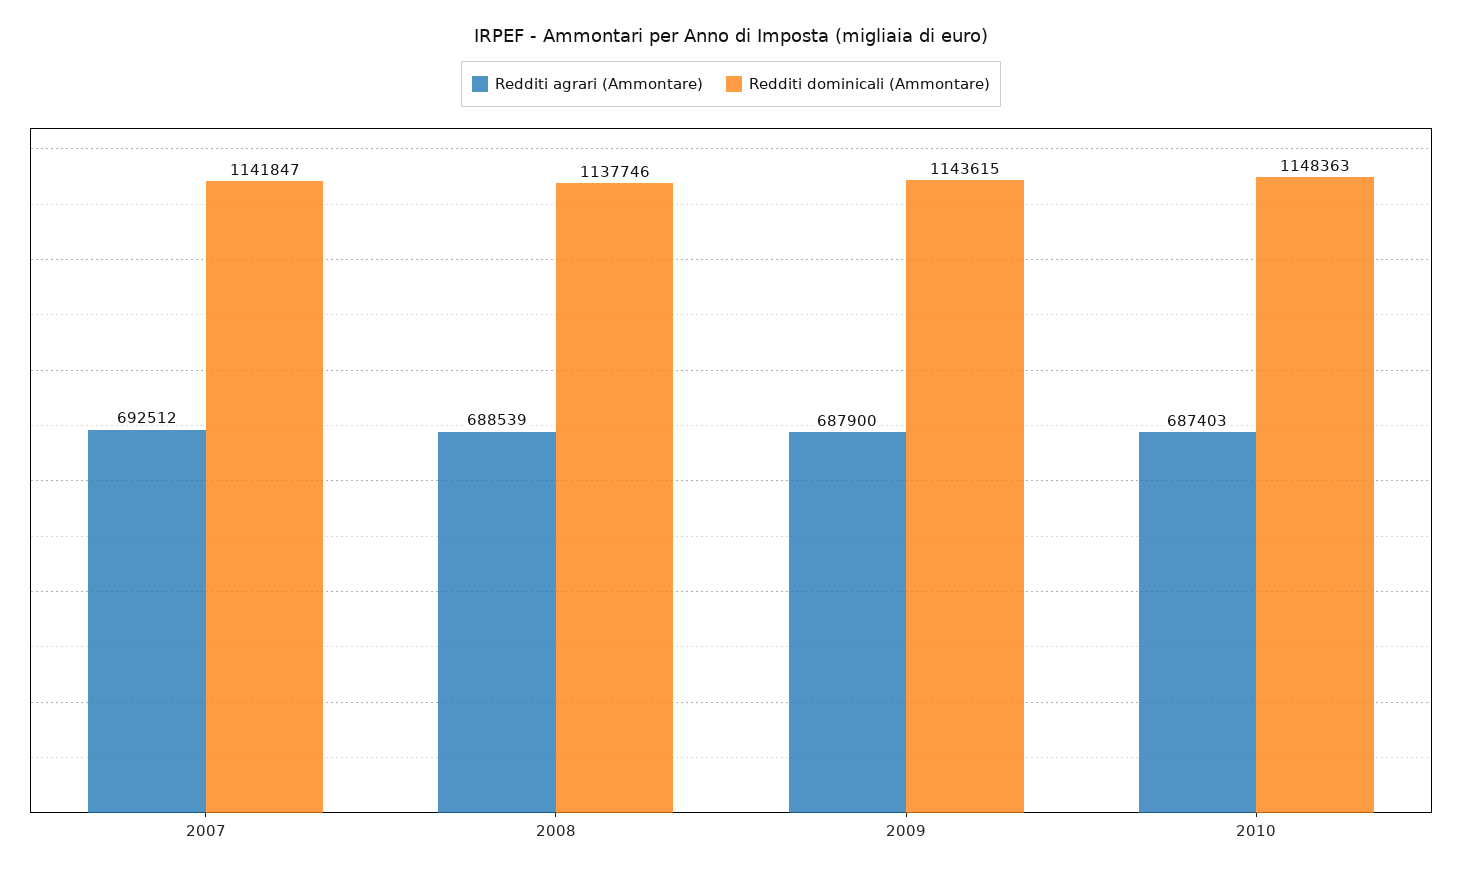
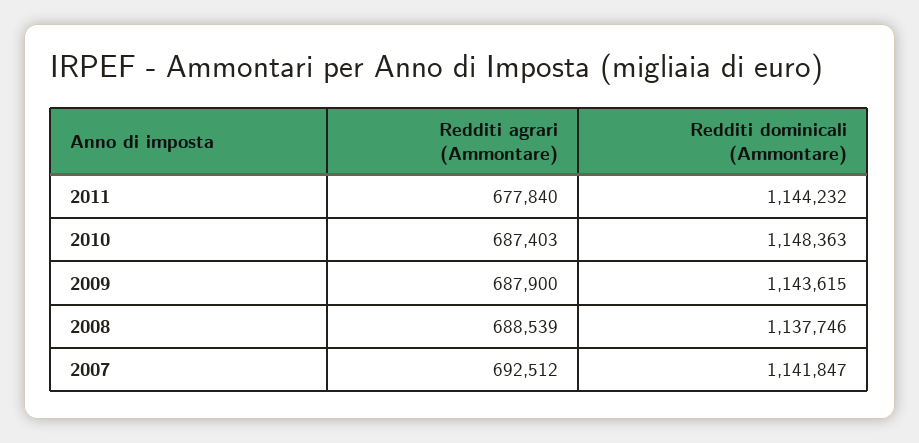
Redditi agrari (Ammontare), 2011: none -> 677840
Redditi dominicali (Ammontare), 2011: none -> 1144232

